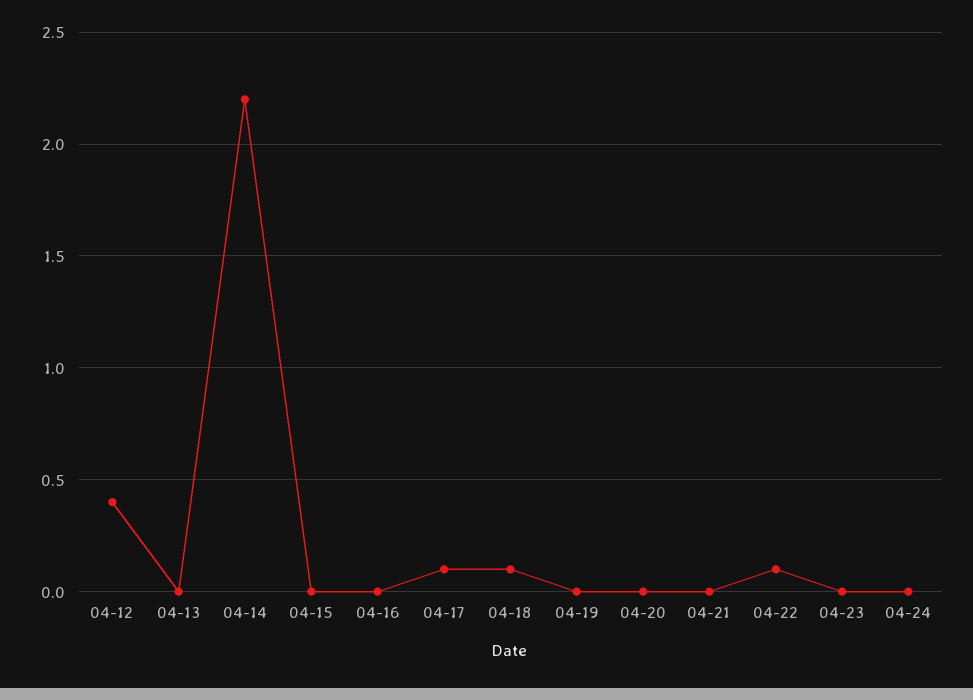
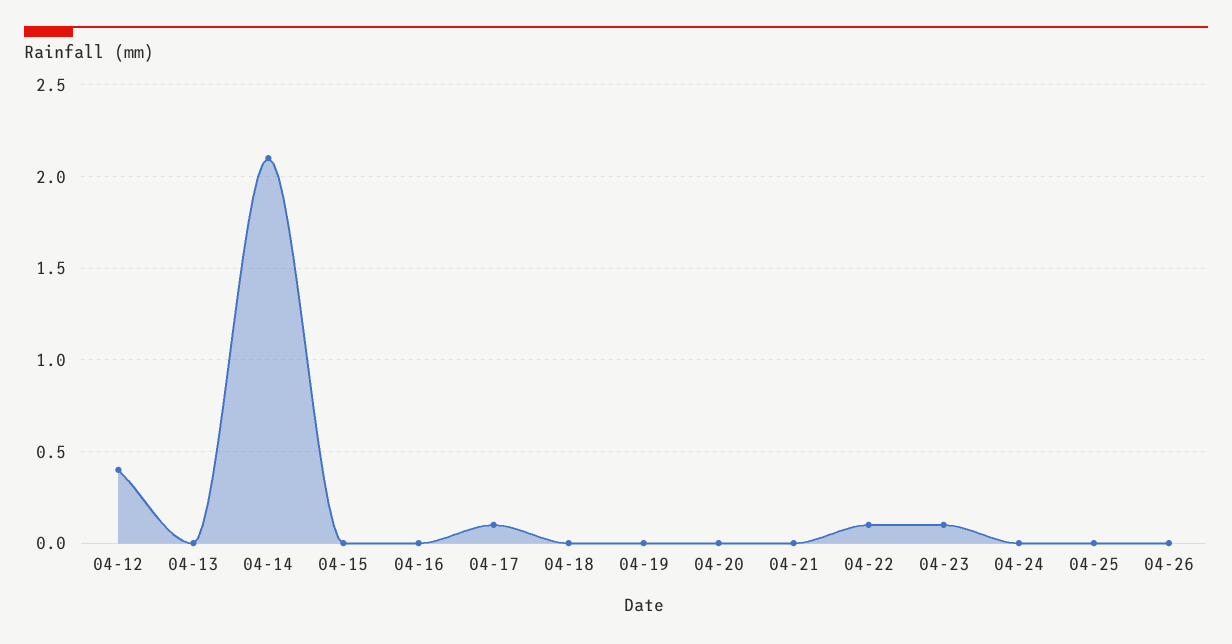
04-14: 2.2 -> 2.1
04-18: 0.1 -> 0
04-23: 0 -> 0.1
04-25: none -> 0
04-26: none -> 0

